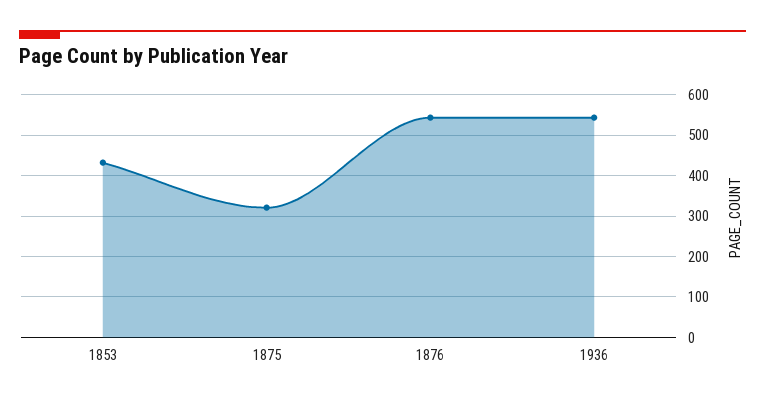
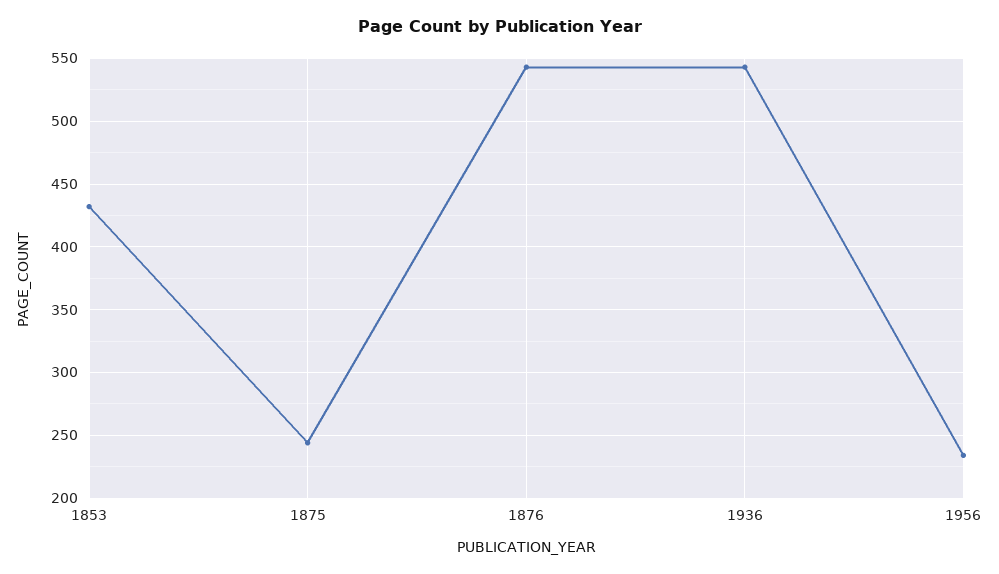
1875: 320 -> 245
1956: none -> 235

